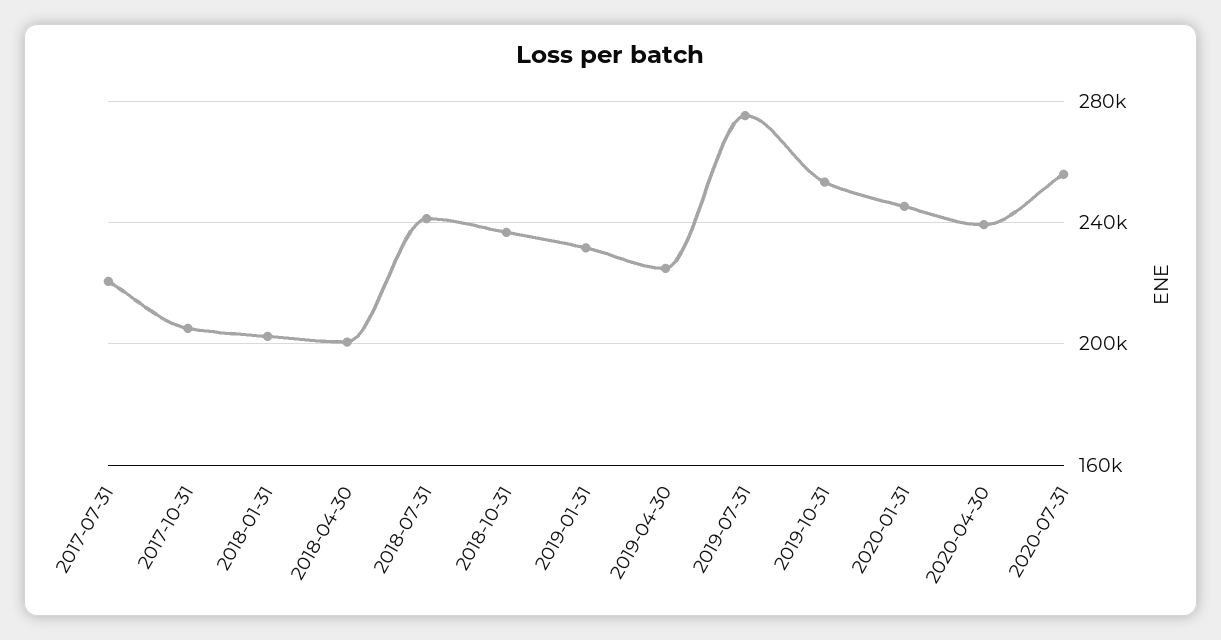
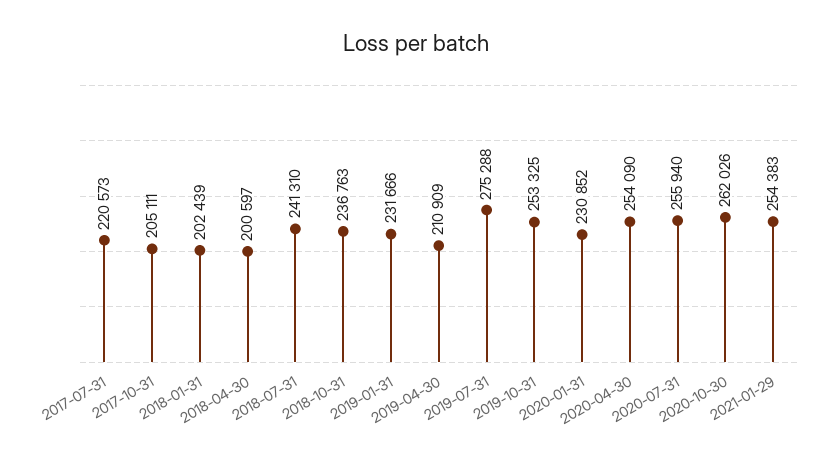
2019-04-30: 225000 -> 210909
2020-01-31: 245000 -> 230852
2020-04-30: 240000 -> 254090
2020-10-30: none -> 262026
2021-01-29: none -> 254383

